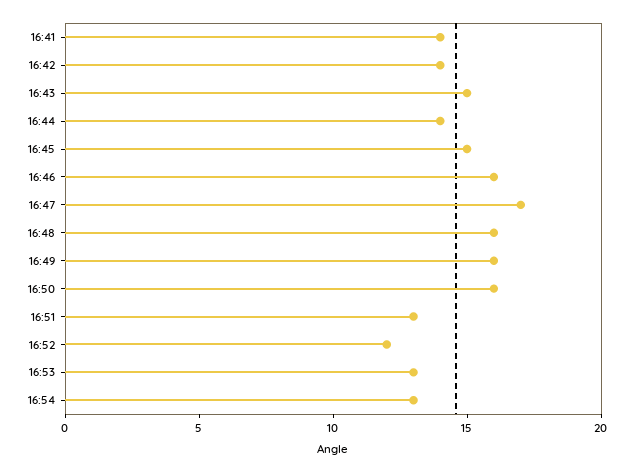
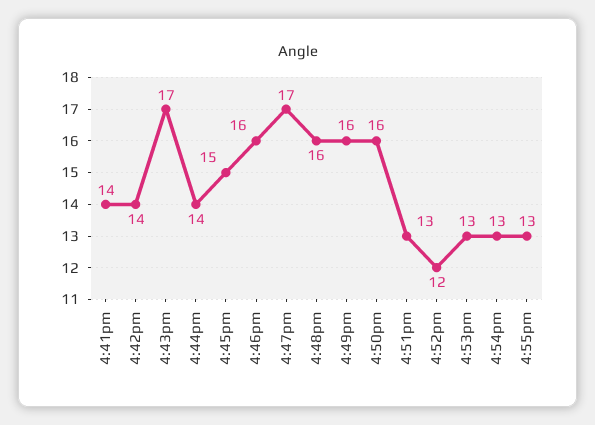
16:43: 15 -> 17
4:55pm: none -> 13

